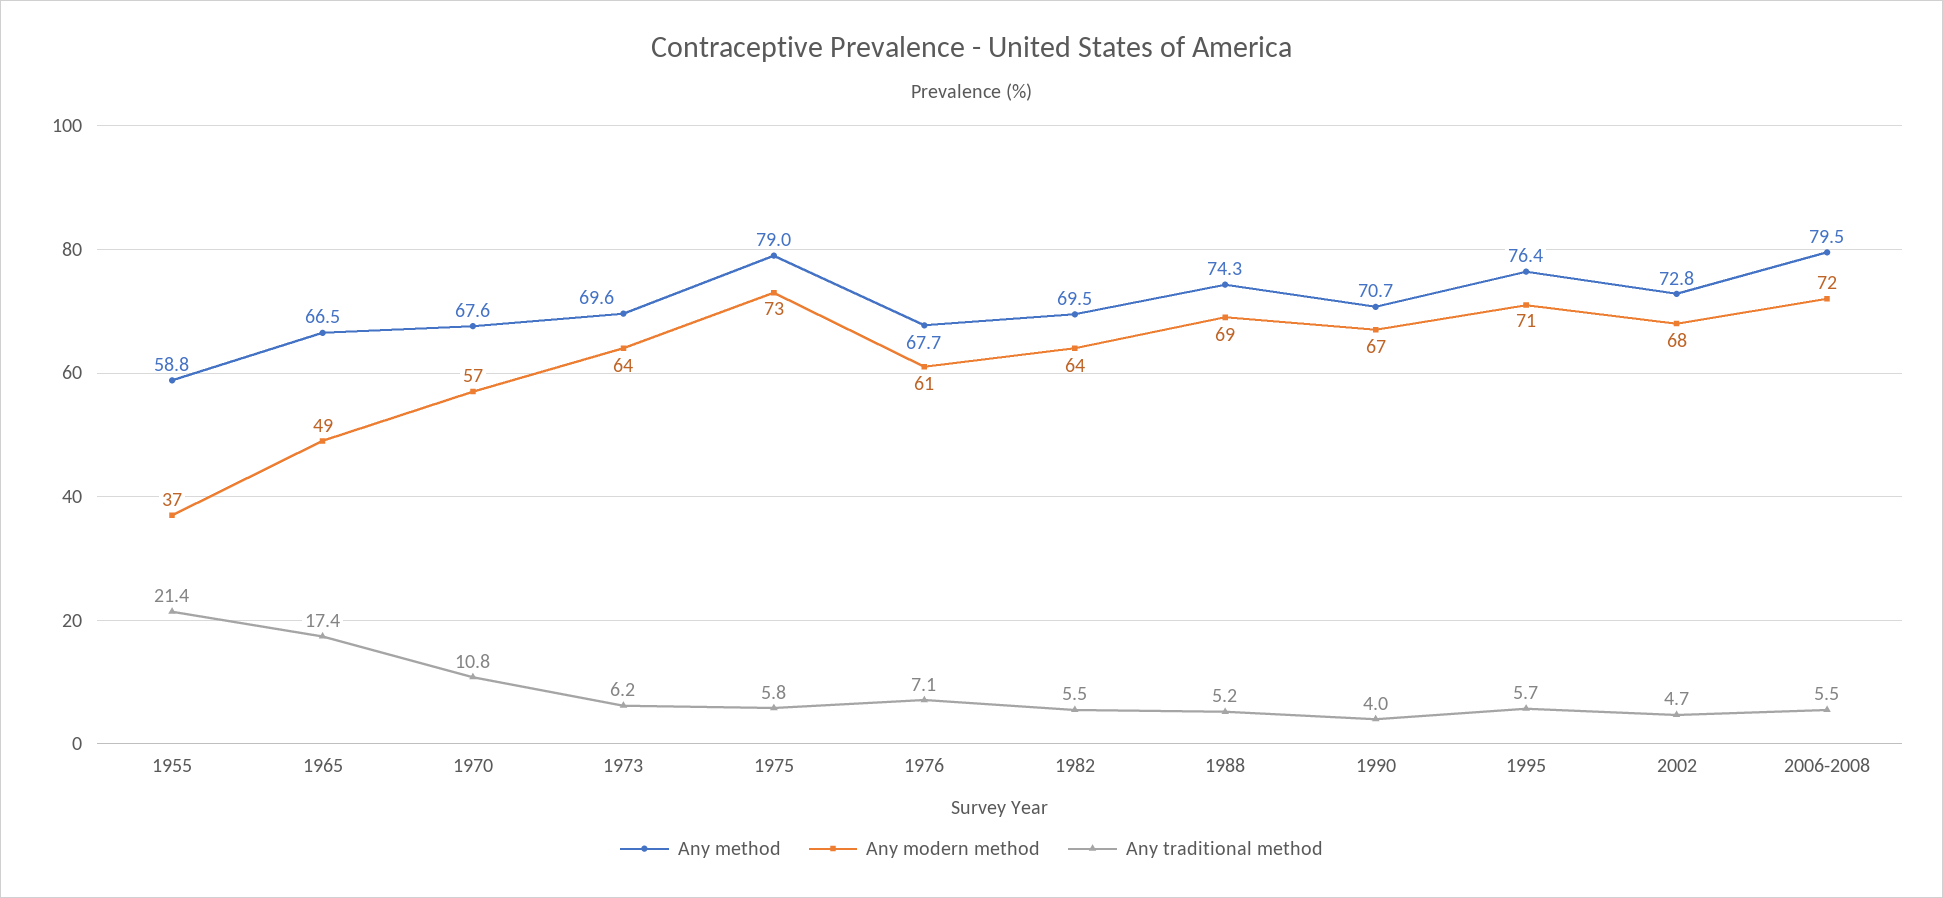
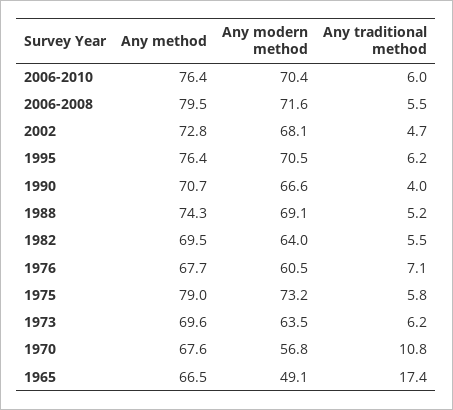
Any method, 1955: 58.8 -> none
Any modern method, 1955: 37 -> none
Any traditional method, 1955: 21.4 -> none
Any traditional method, 1995: 5.7 -> 6.2
Any method, 2006-2010: none -> 76.4
Any modern method, 2006-2010: none -> 70.4
Any traditional method, 2006-2010: none -> 6

